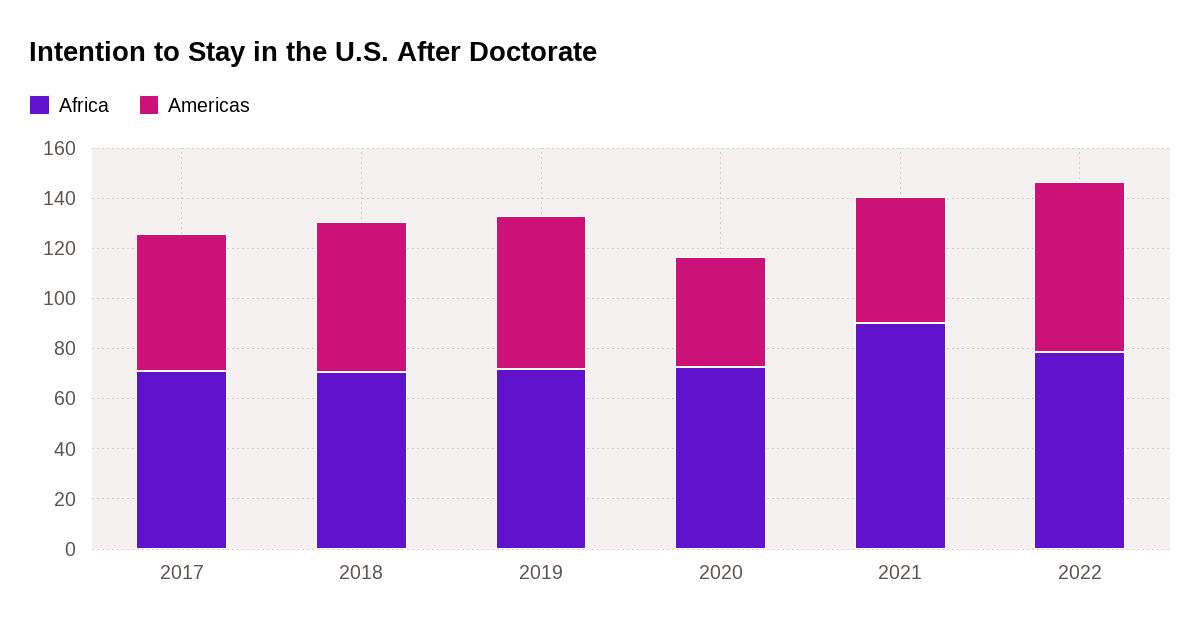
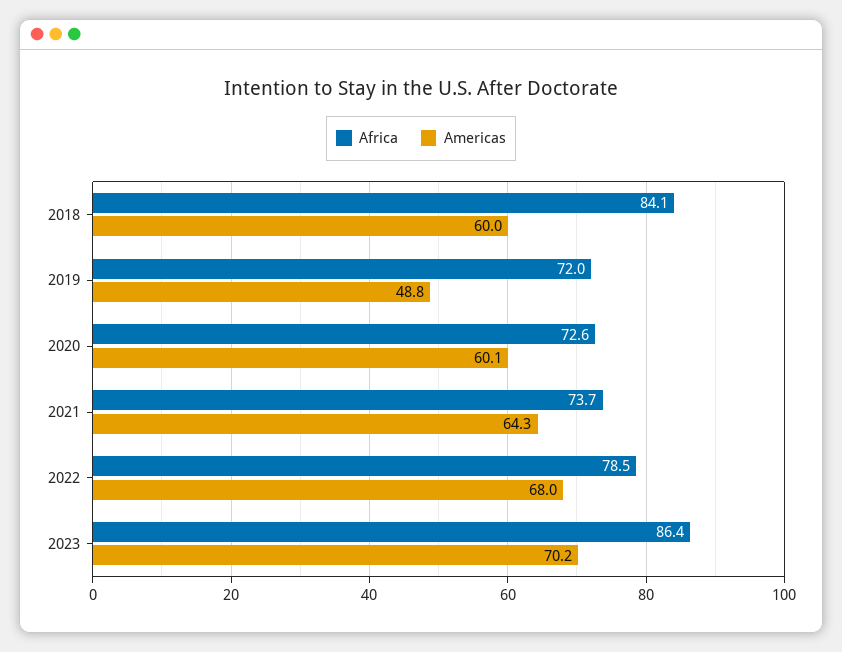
Africa, 2017: 70 -> none
Americas, 2017: 55 -> none
Africa, 2018: 70 -> 84.1
Americas, 2019: 60 -> 48.8
Americas, 2020: 45 -> 60.1
Africa, 2021: 90 -> 73.7
Americas, 2021: 50 -> 64.3
Africa, 2023: none -> 86.4
Americas, 2023: none -> 70.2

